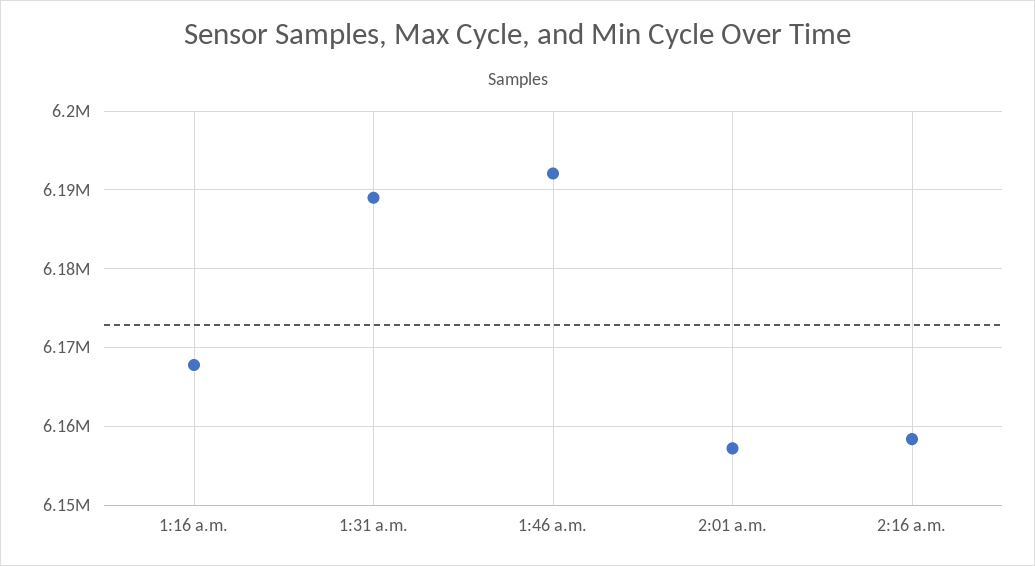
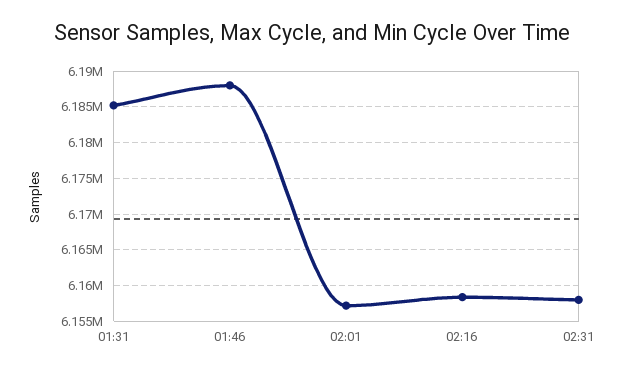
1:16 a.m.: 6168000 -> none
1:31 a.m.: 6189000 -> 6185000
1:46 a.m.: 6192000 -> 6188000
02:31: none -> 6158000

